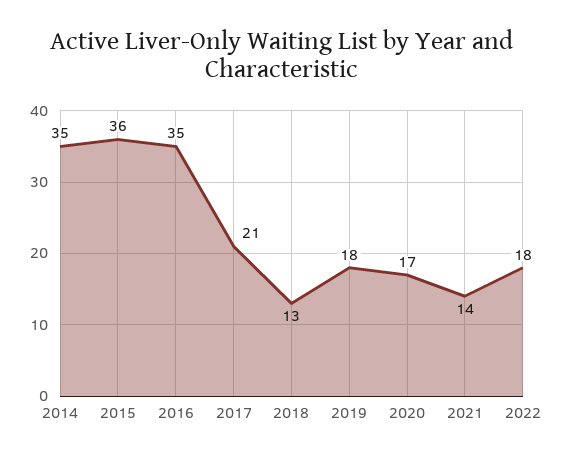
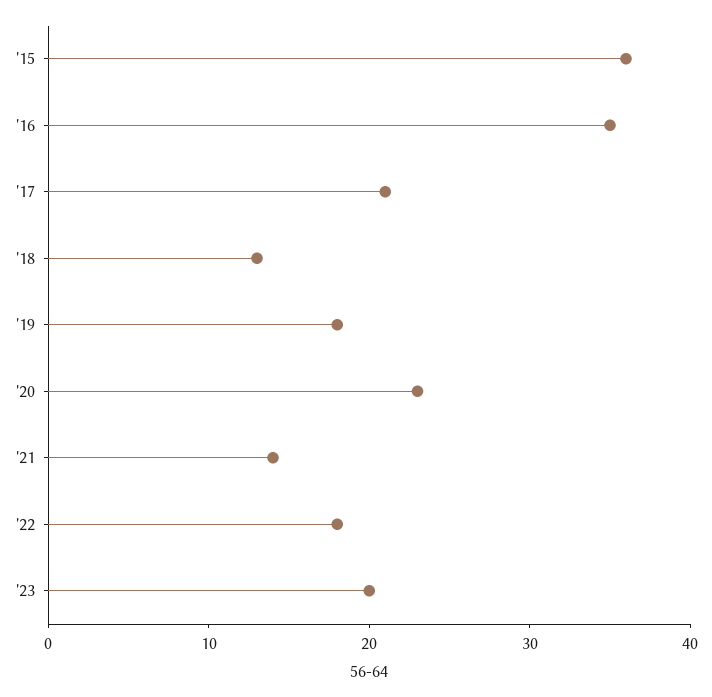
2014: 35 -> none
2020: 17 -> 23
'23: none -> 20

